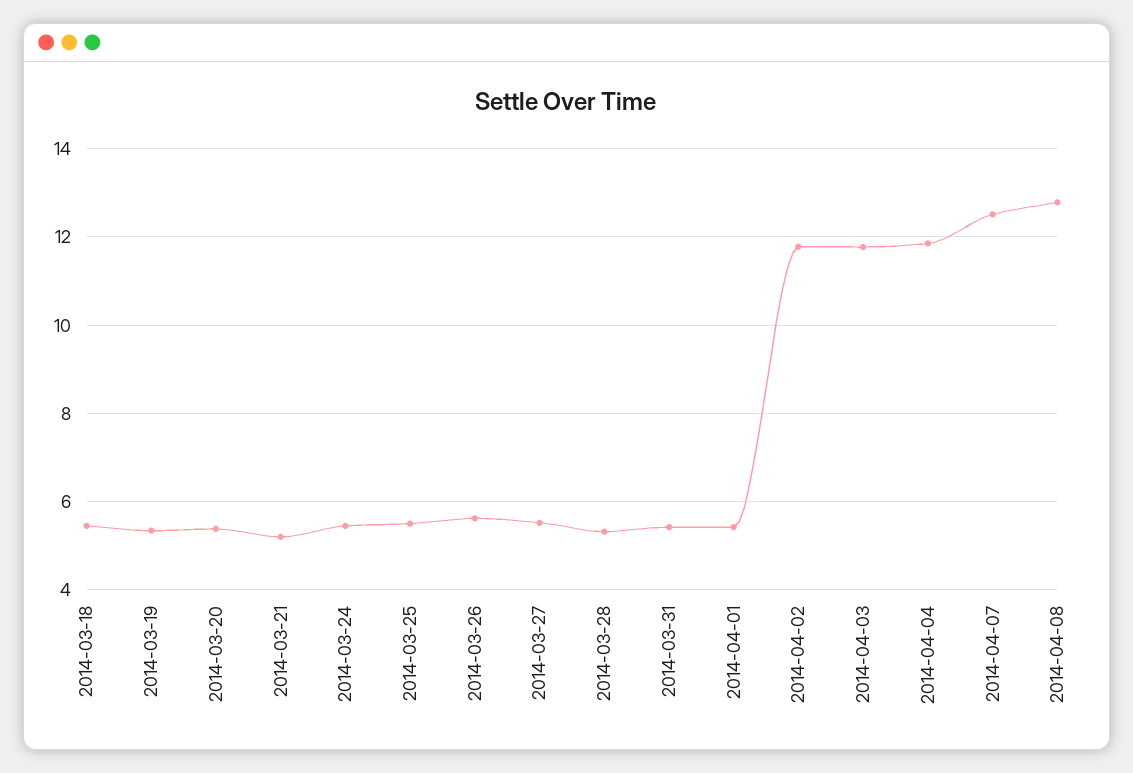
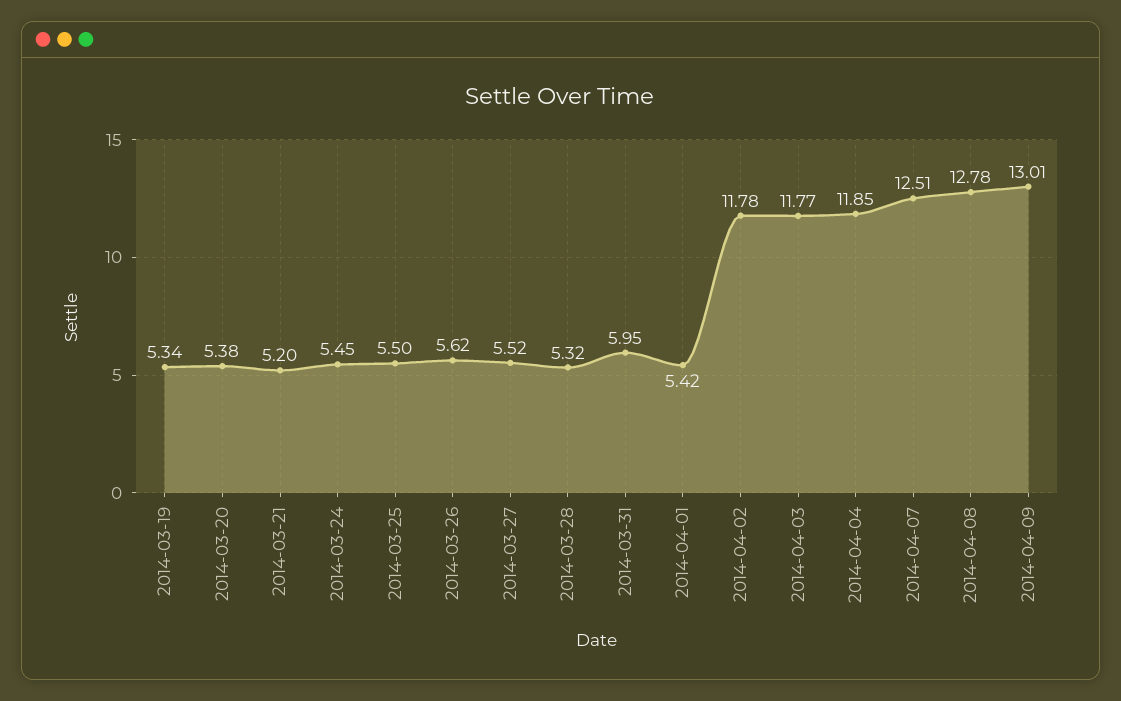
2014-03-18: 5.4 -> none
2014-03-31: 5.4 -> 5.95
2014-04-09: none -> 13.01

